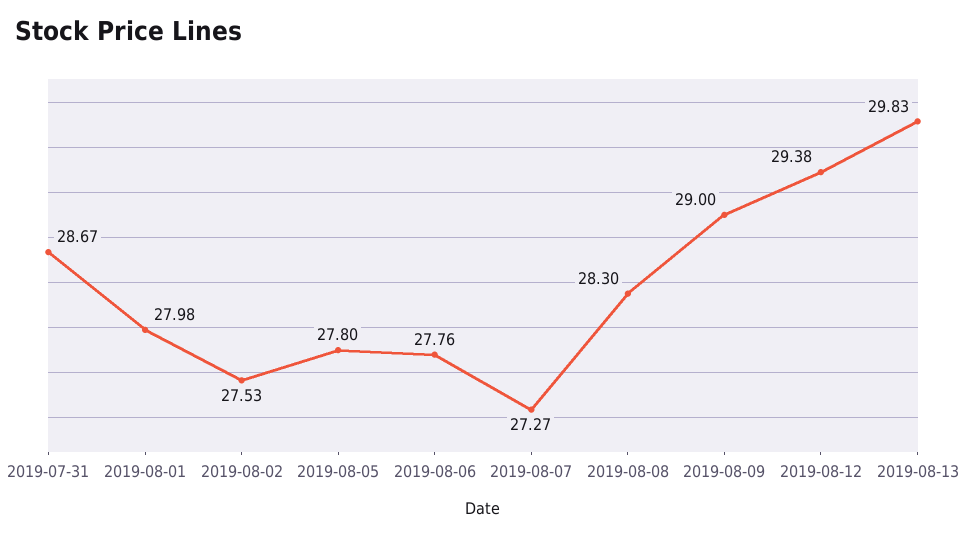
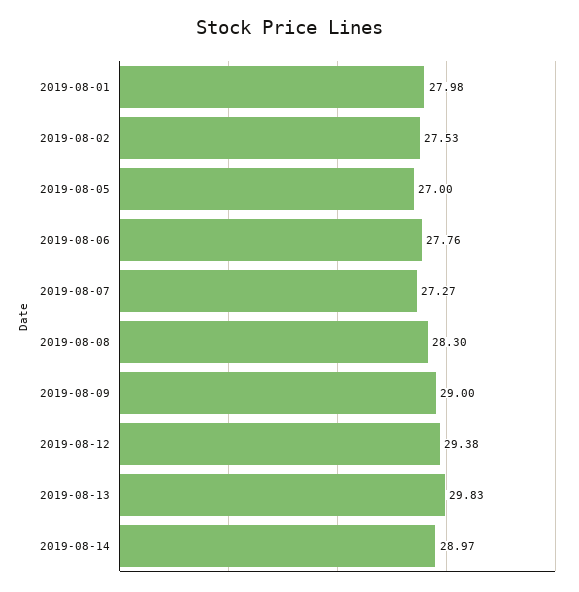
2019-07-31: 28.67 -> none
2019-08-05: 27.8 -> 27
2019-08-14: none -> 28.97

